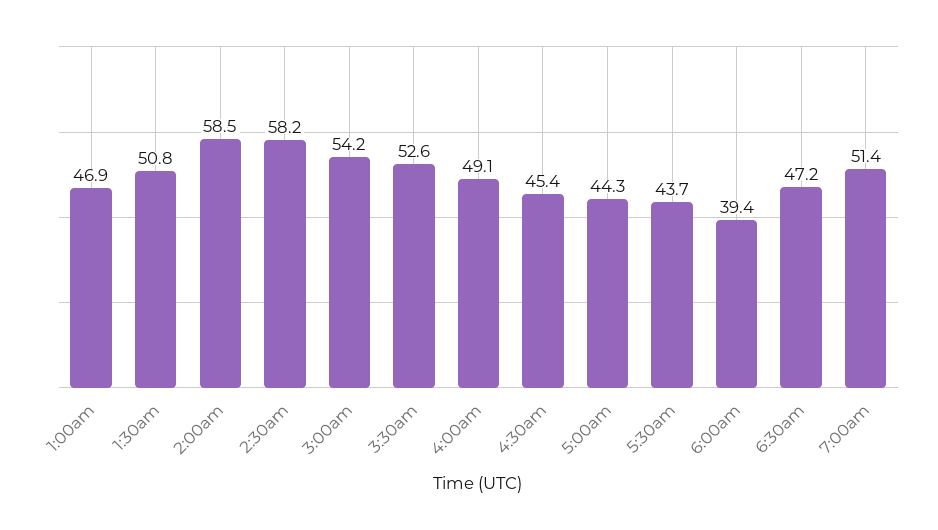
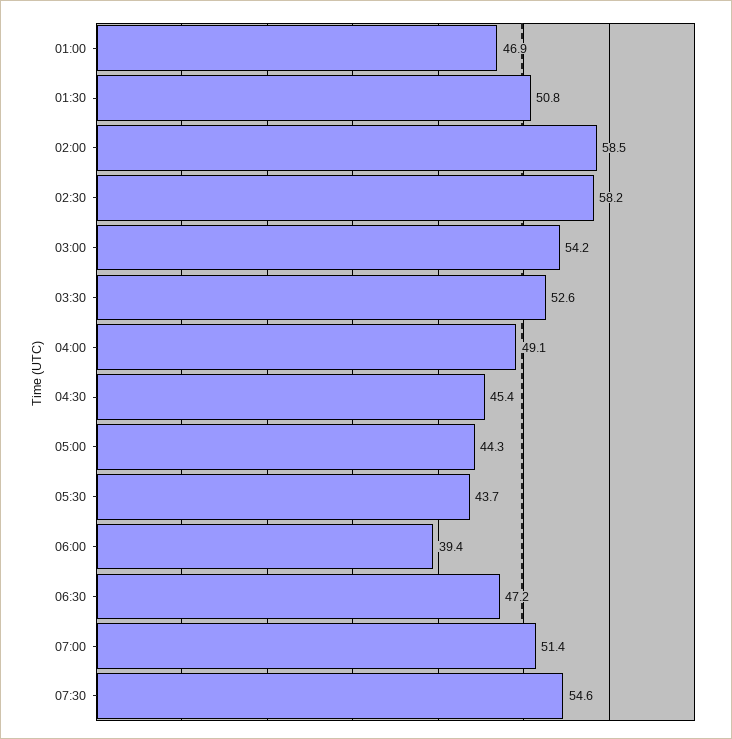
07:30: none -> 54.6

